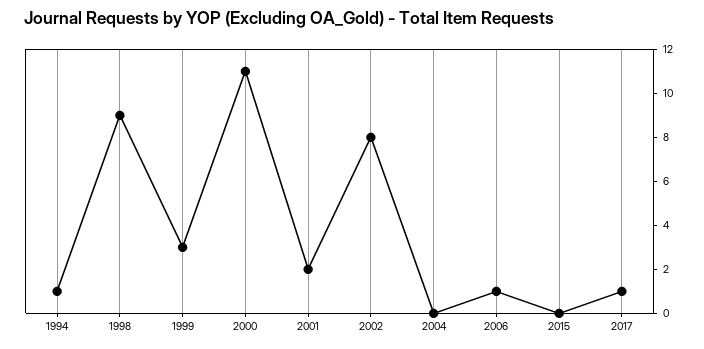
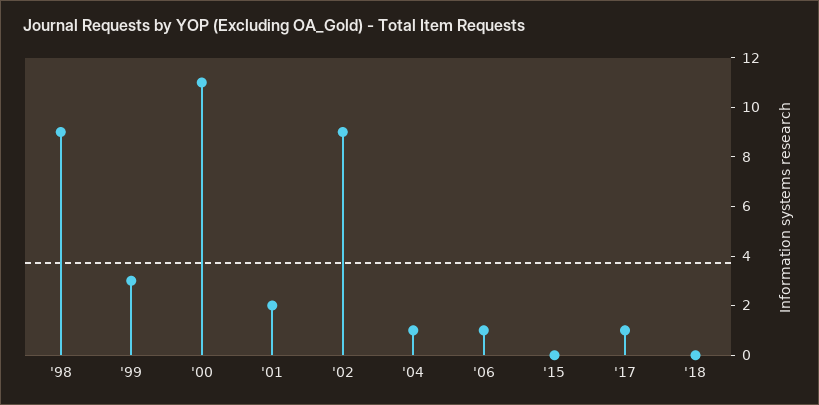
1994: 1 -> none
2002: 8 -> 9
2004: 0 -> 1
'18: none -> 0

